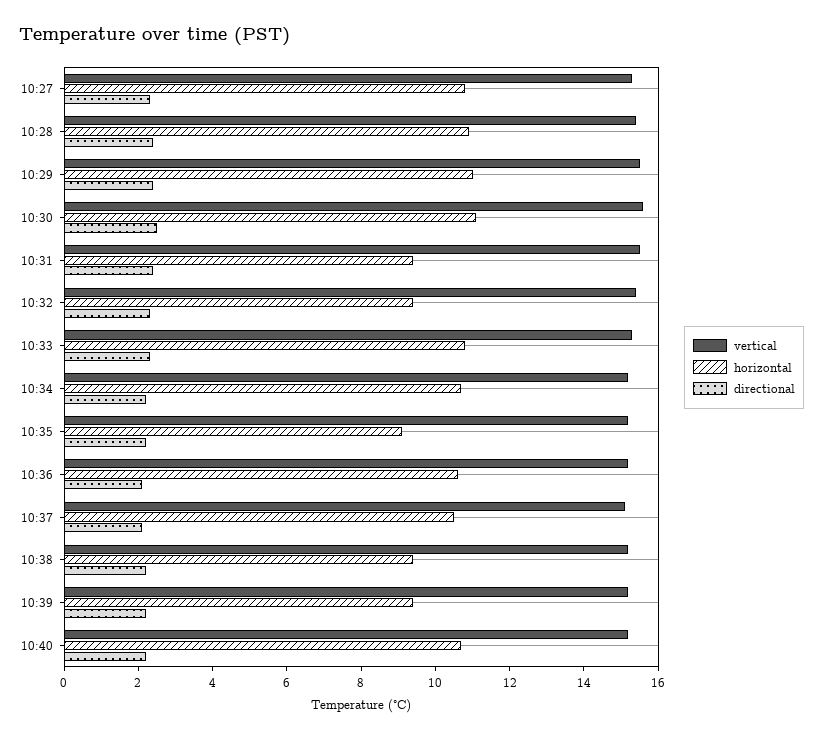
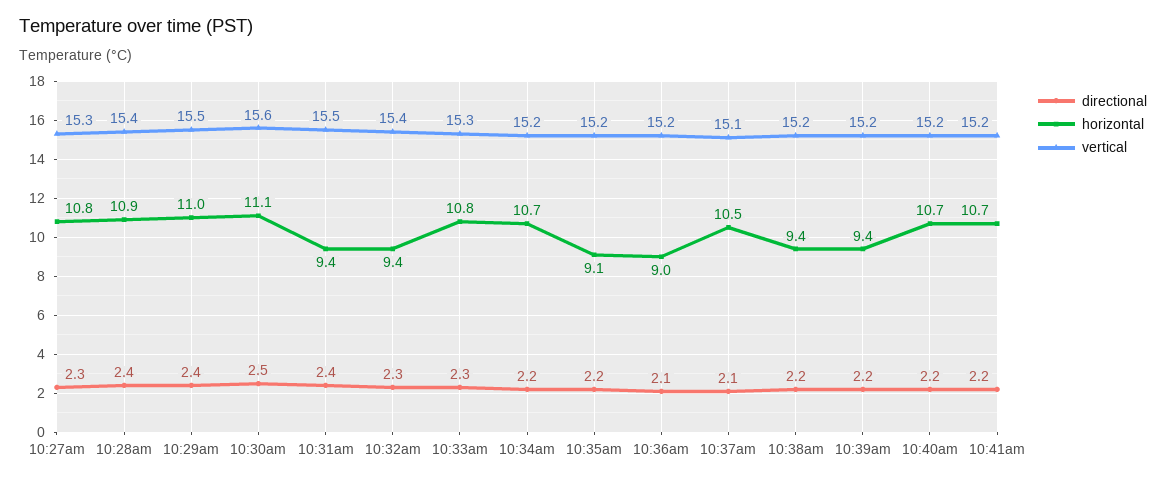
horizontal, 10:36: 10.5 -> 9
directional, 10:41am: none -> 2.2
horizontal, 10:41am: none -> 10.7
vertical, 10:41am: none -> 15.2

